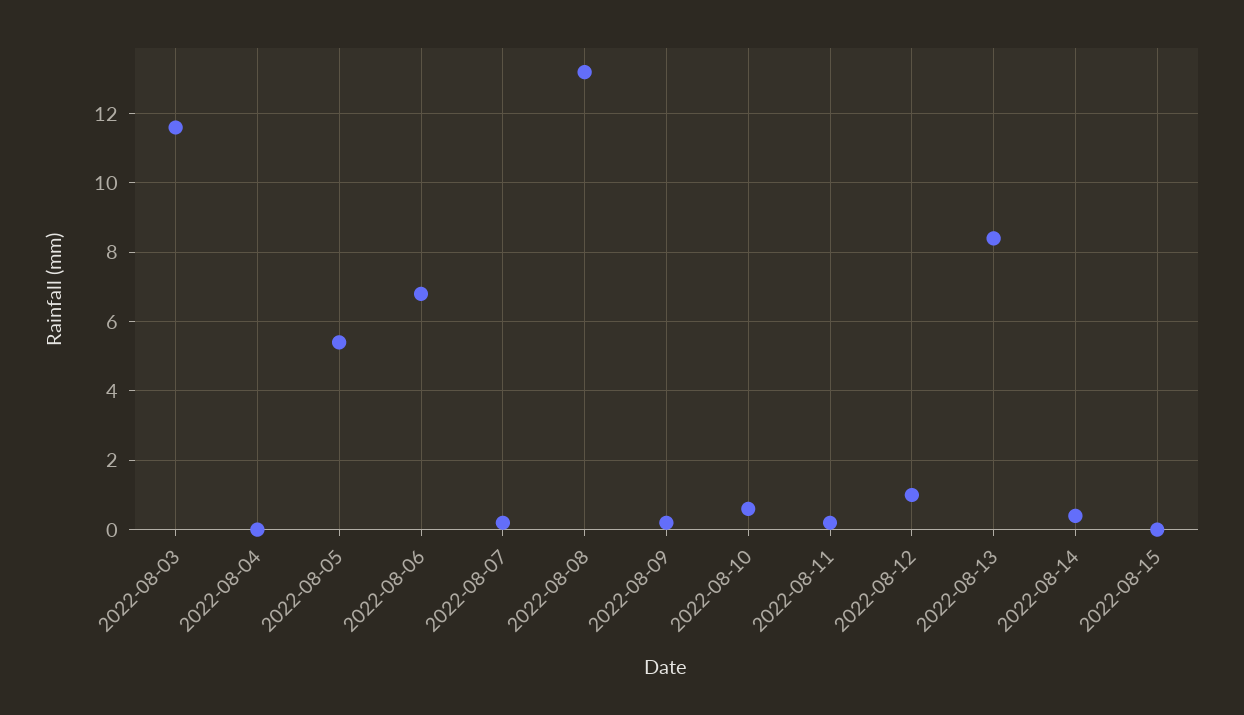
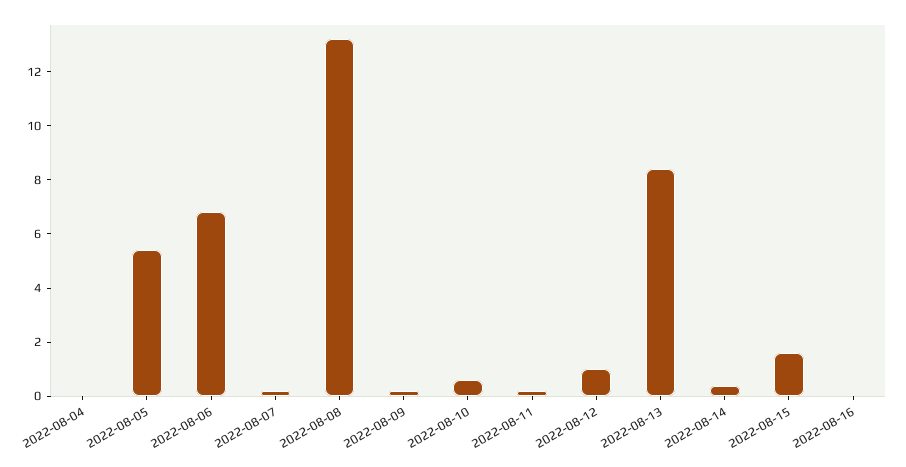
2022-08-03: 11.5 -> none
2022-08-15: 0 -> 1.5
2022-08-16: none -> 0

